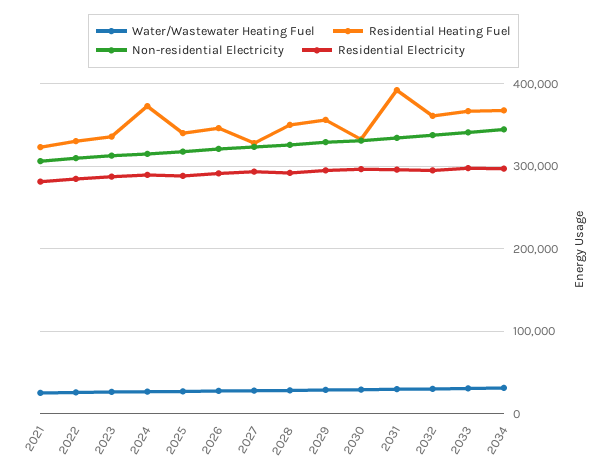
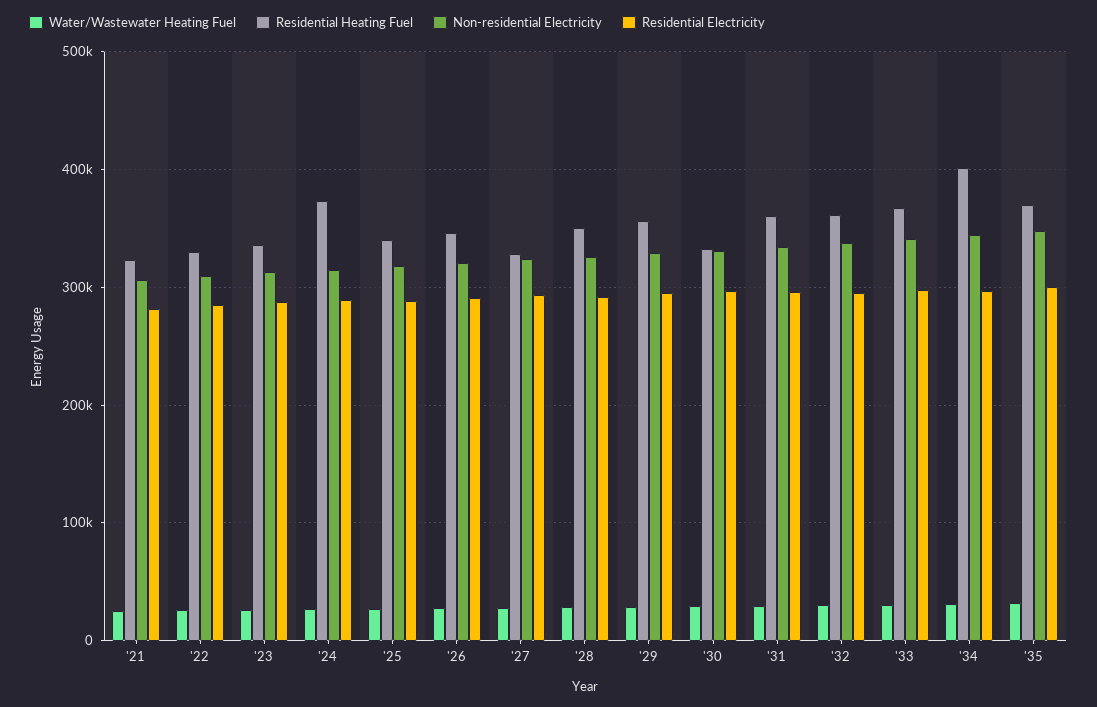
Residential Heating Fuel, 2031: 390000 -> 360000
Residential Heating Fuel, 2034: 370000 -> 400000
Water/Wastewater Heating Fuel, '35: none -> 30000
Residential Heating Fuel, '35: none -> 370000
Non-residential Electricity, '35: none -> 350000
Residential Electricity, '35: none -> 300000

